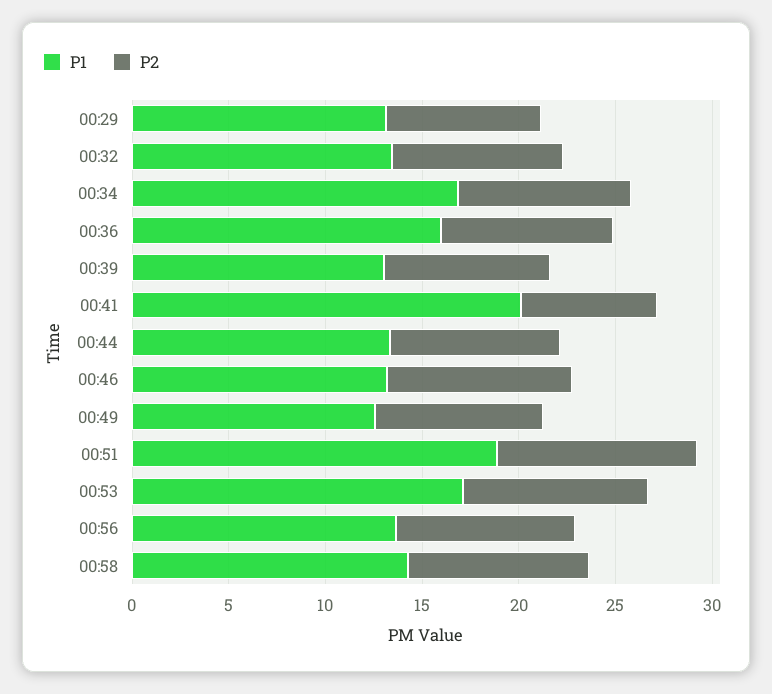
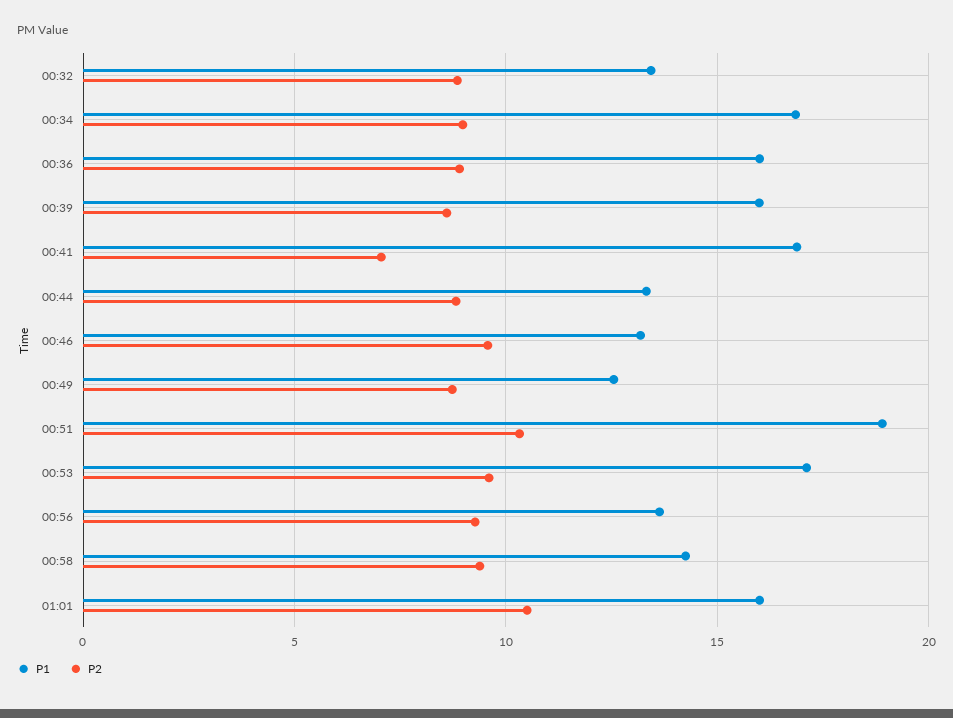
P1, 00:29: 13 -> none
P2, 00:29: 8 -> none
P1, 00:39: 13 -> 16
P1, 00:41: 20 -> 17
P1, 01:01: none -> 16
P2, 01:01: none -> 10.5

